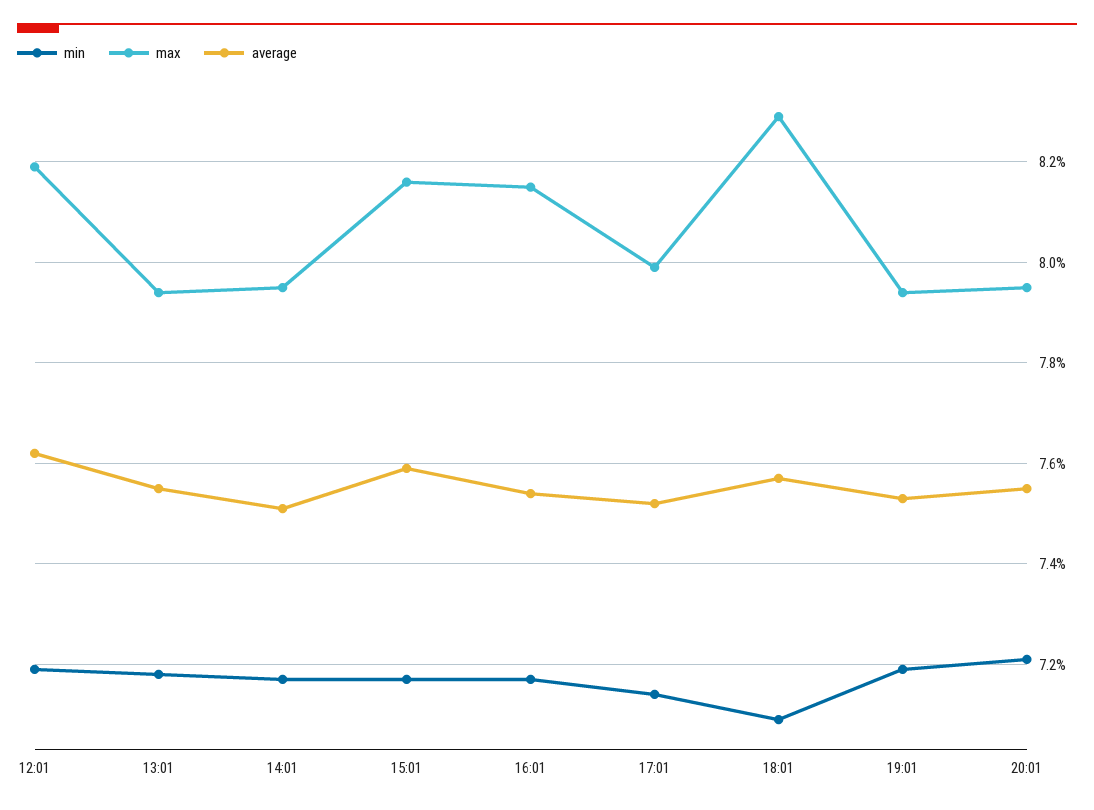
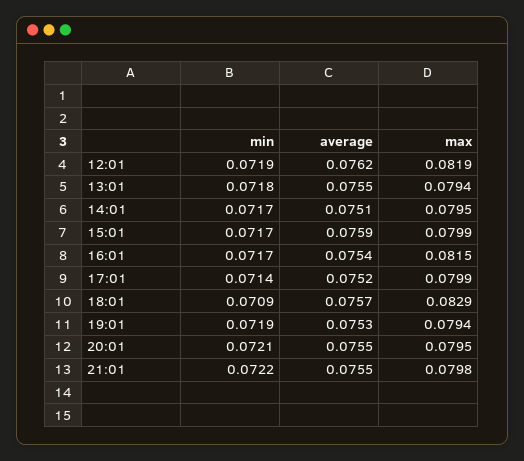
max, 15:01: 0.0815 -> 0.0799
min, 21:01: none -> 0.0722
average, 21:01: none -> 0.0755
max, 21:01: none -> 0.0798

